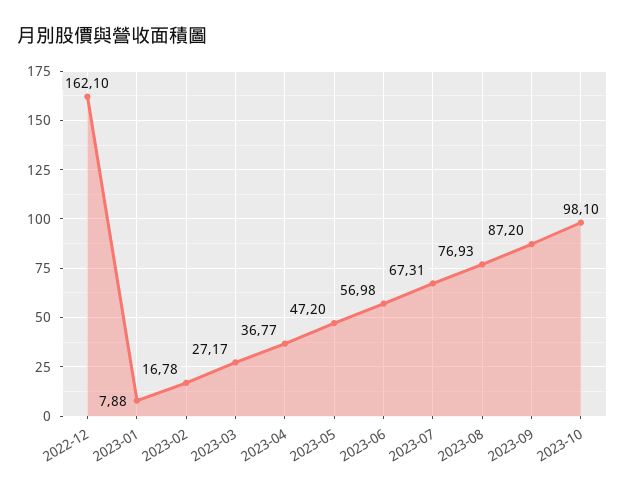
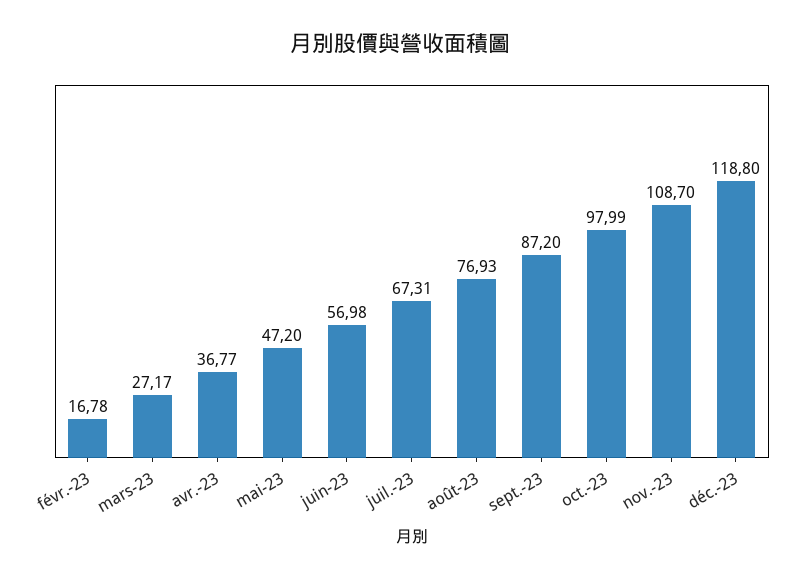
2022-12: 162.1 -> none
2023-01: 7.88 -> none
2023-10: 98.1 -> 97.99
nov.-23: none -> 108.7
déc.-23: none -> 118.8

